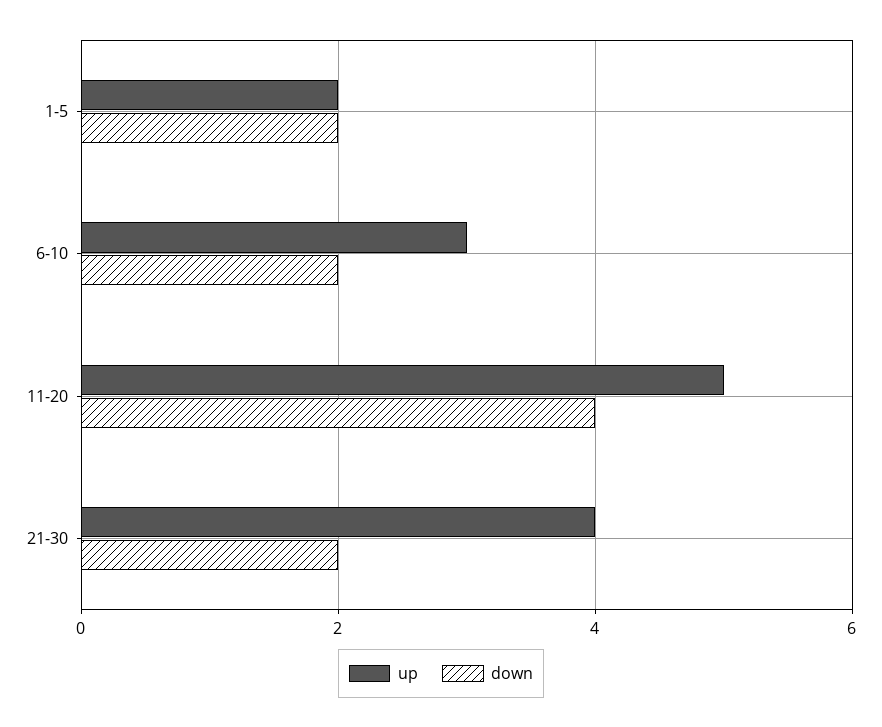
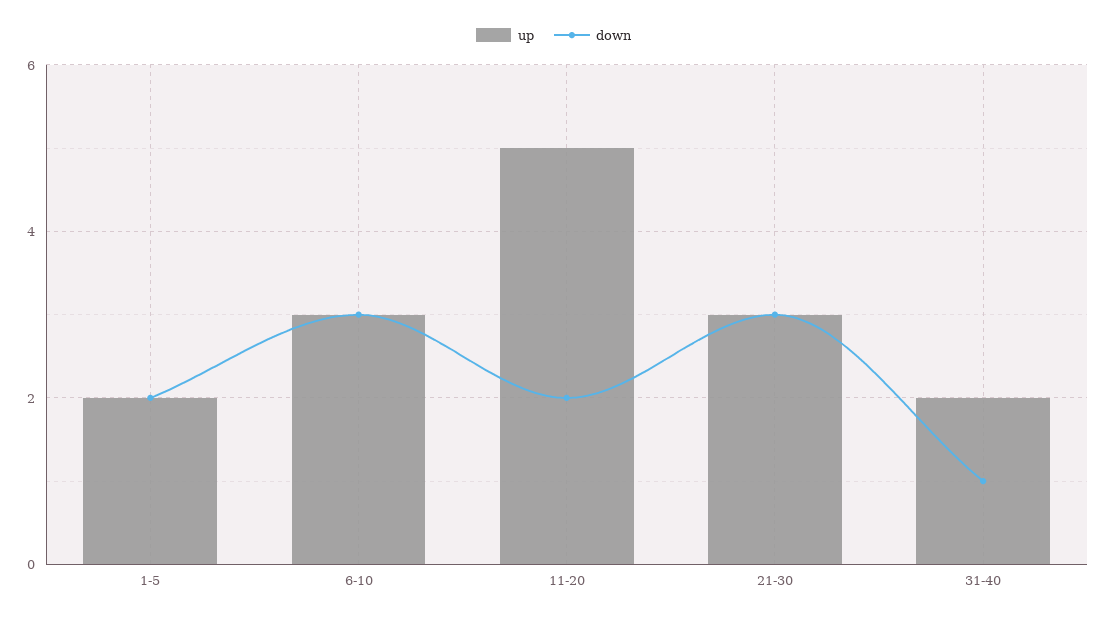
down, 6-10: 2 -> 3
down, 11-20: 4 -> 2
up, 21-30: 4 -> 3
down, 21-30: 2 -> 3
up, 31-40: none -> 2
down, 31-40: none -> 1

